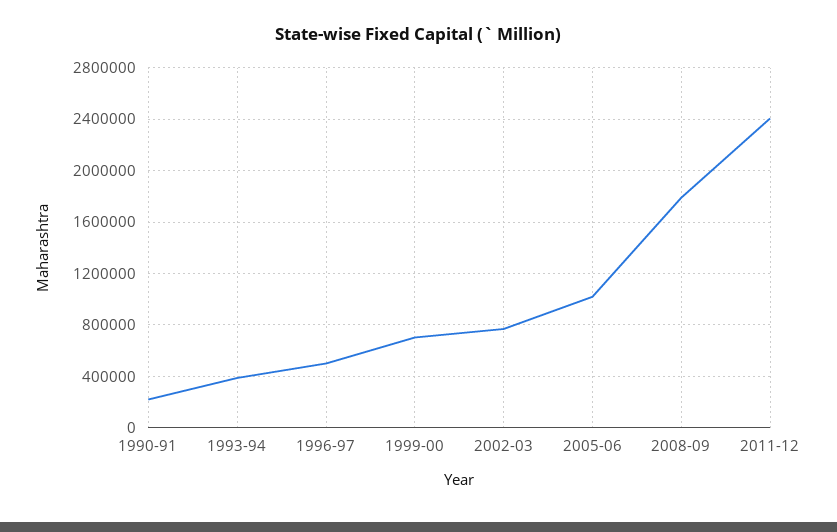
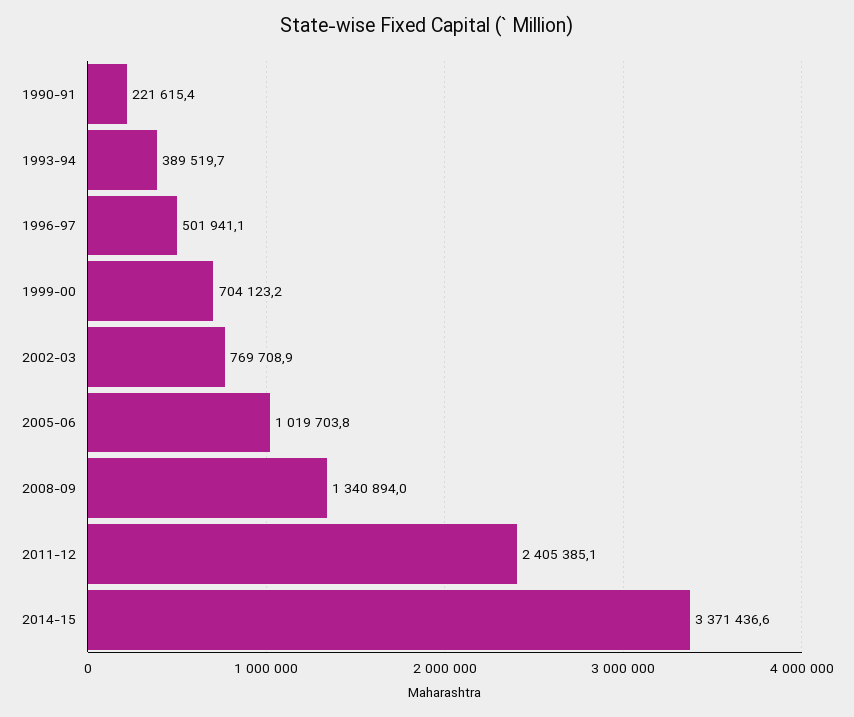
2008-09: 1800000 -> 1340894
2014-15: none -> 3371436.6

